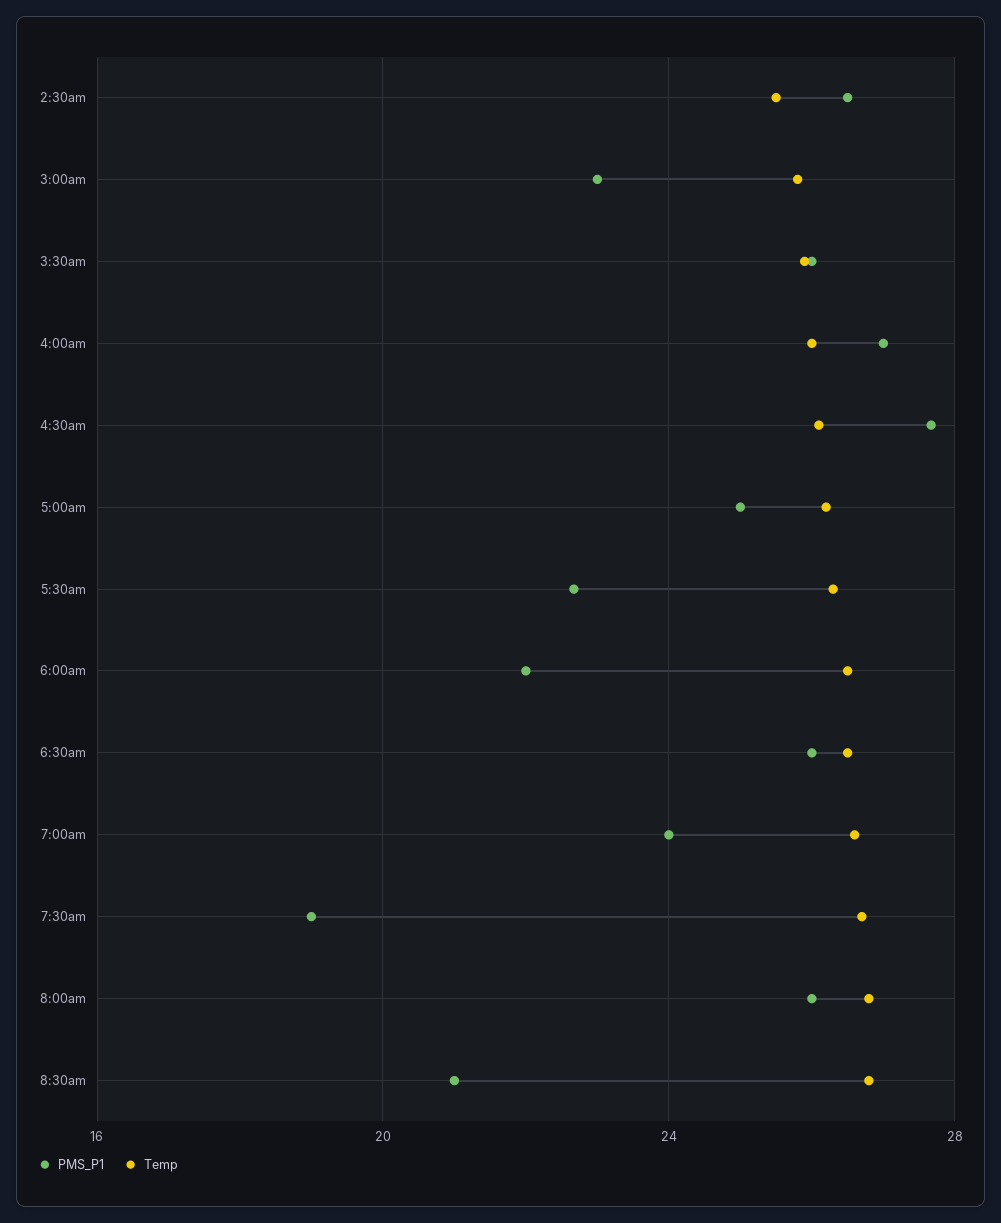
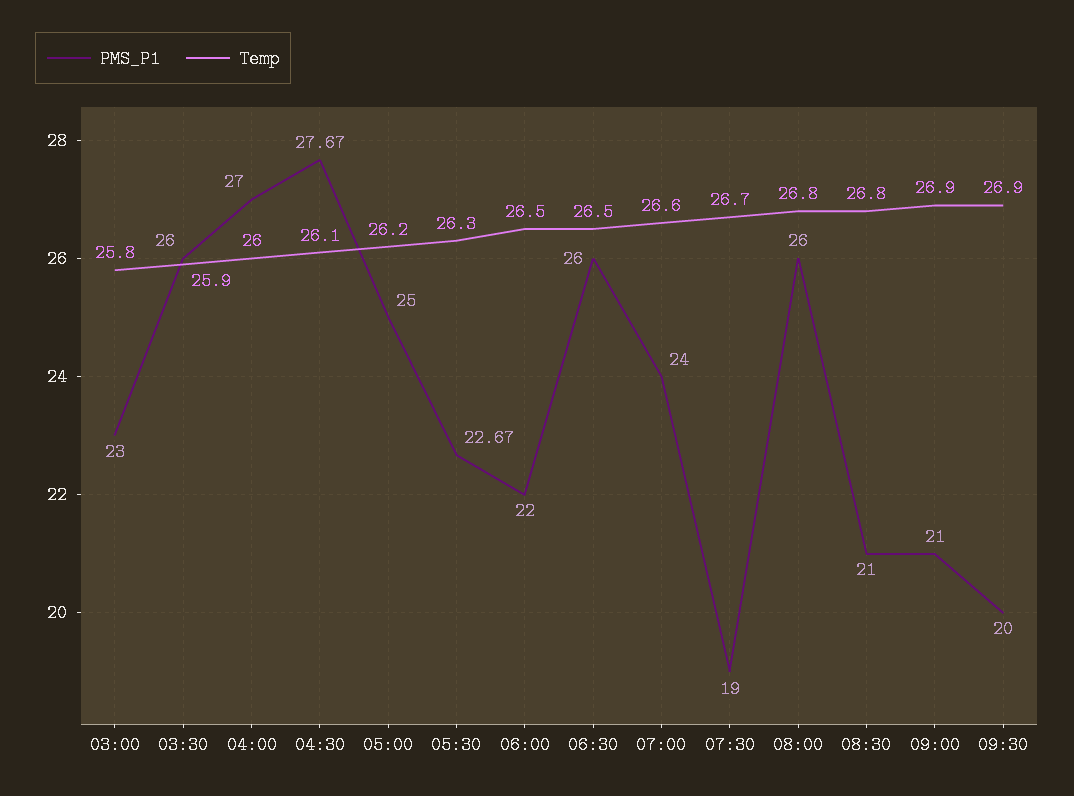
PMS_P1, 2:30am: 26.5 -> none
Temp, 2:30am: 25.5 -> none
PMS_P1, 09:00: none -> 21
Temp, 09:00: none -> 26.9
PMS_P1, 09:30: none -> 20
Temp, 09:30: none -> 26.9

